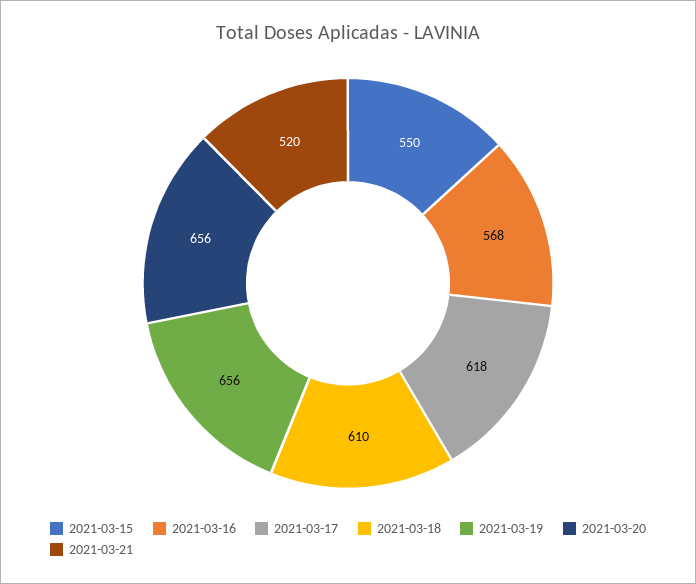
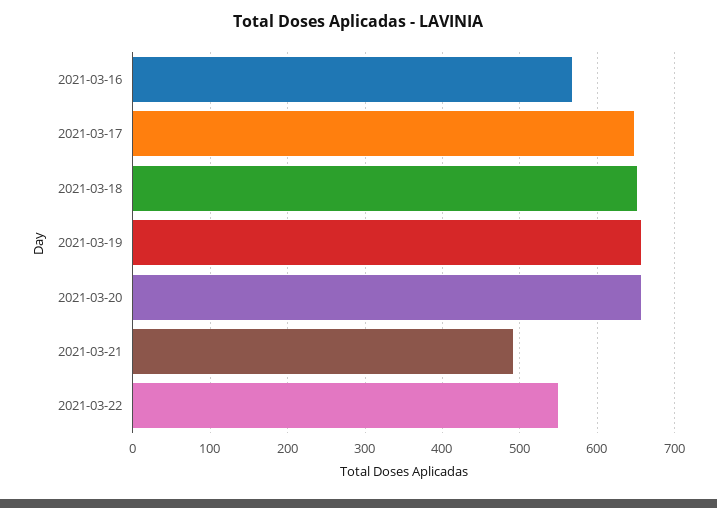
2021-03-15: 550 -> none
2021-03-17: 618 -> 650
2021-03-18: 610 -> 650
2021-03-21: 520 -> 490
2021-03-22: none -> 550

